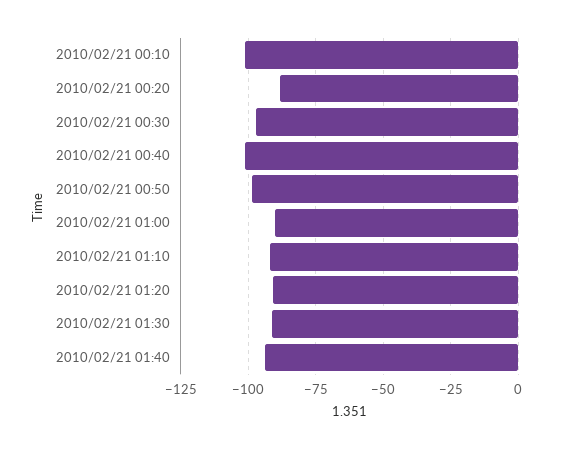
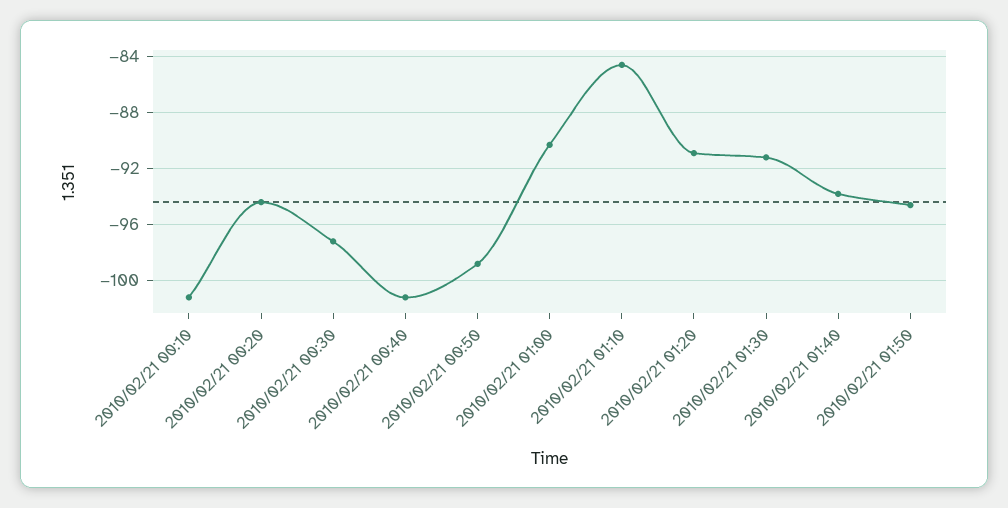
2010/02/21 00:20: -87.5 -> -94.5
2010/02/21 01:10: -92.5 -> -84.5
2010/02/21 01:50: none -> -94.5

